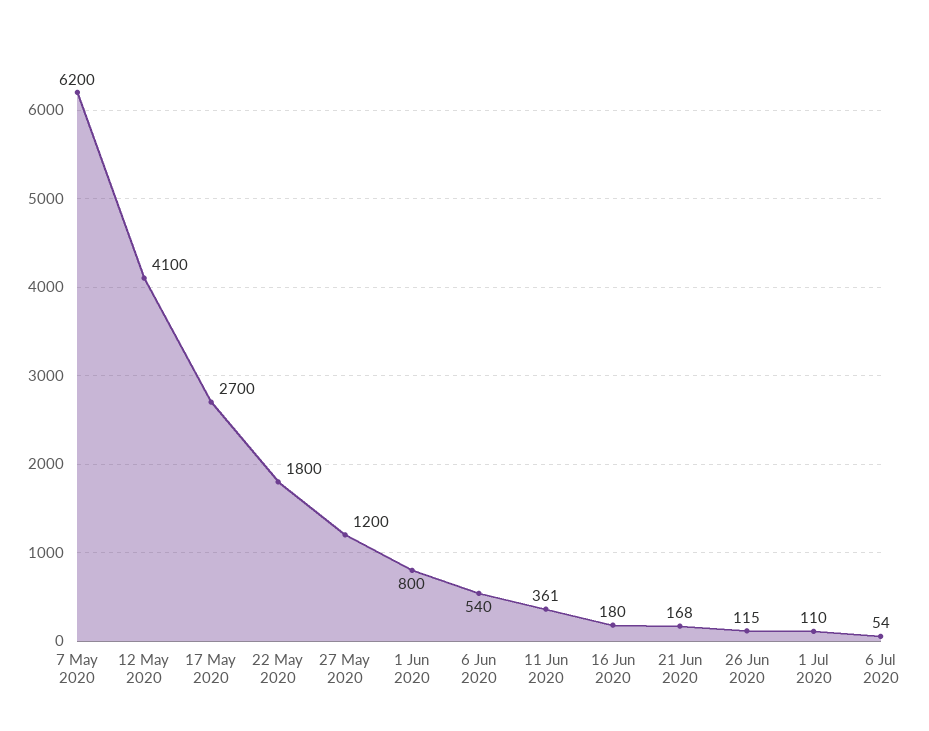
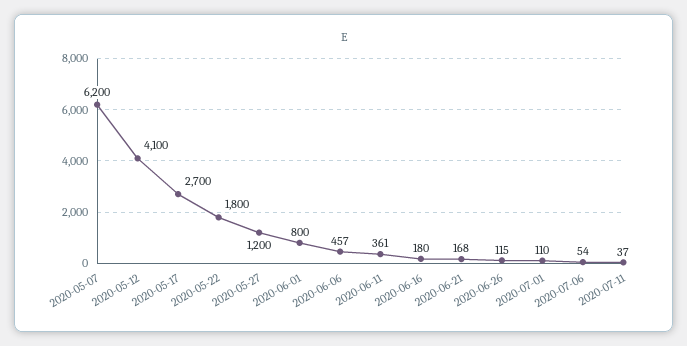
6 Jun 2020: 540 -> 457
2020-07-11: none -> 37

